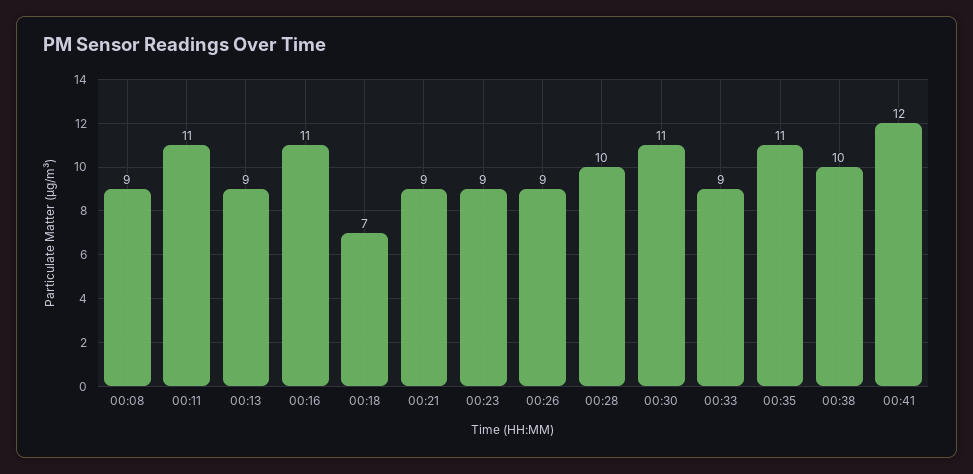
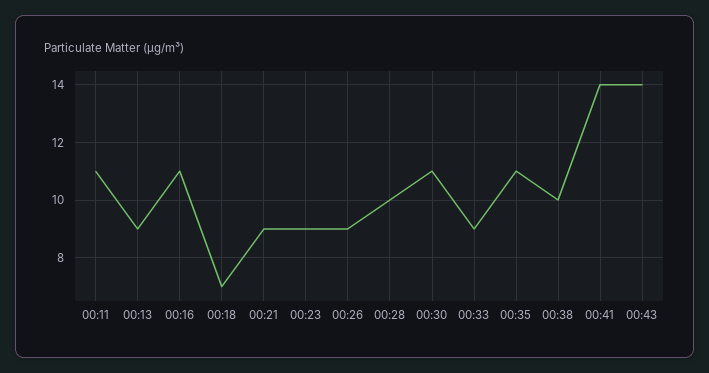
00:08: 9 -> none
00:41: 12 -> 14
00:43: none -> 14

